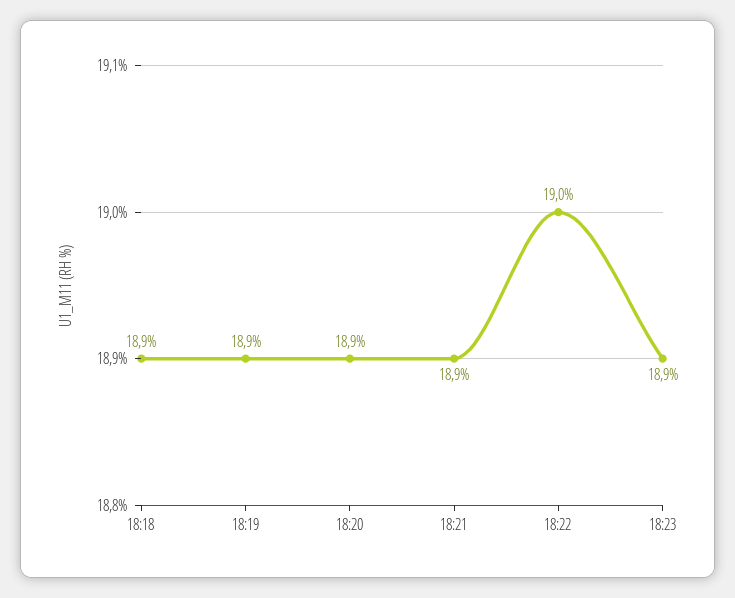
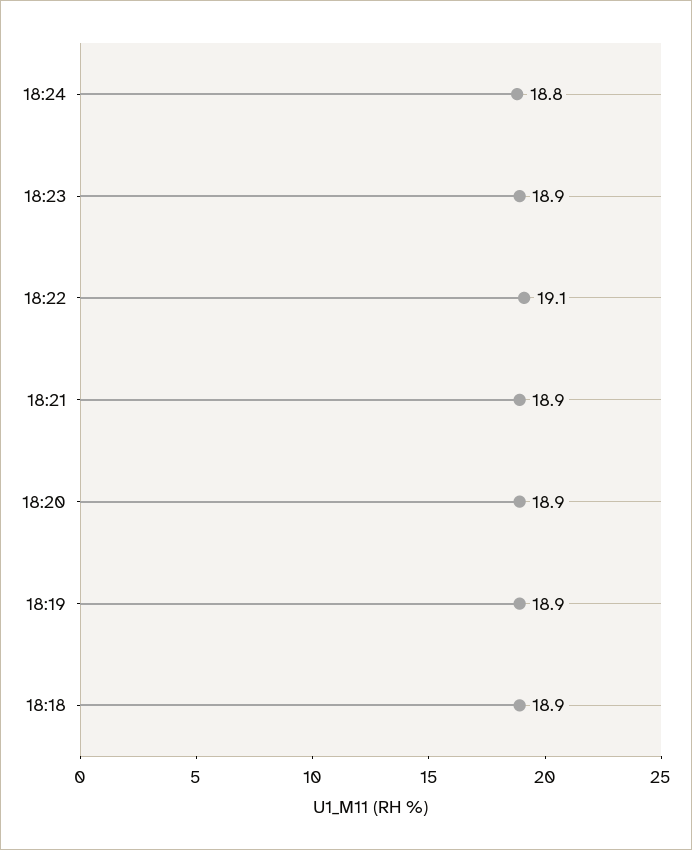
18:22: 19 -> 19.1
18:24: none -> 18.8

